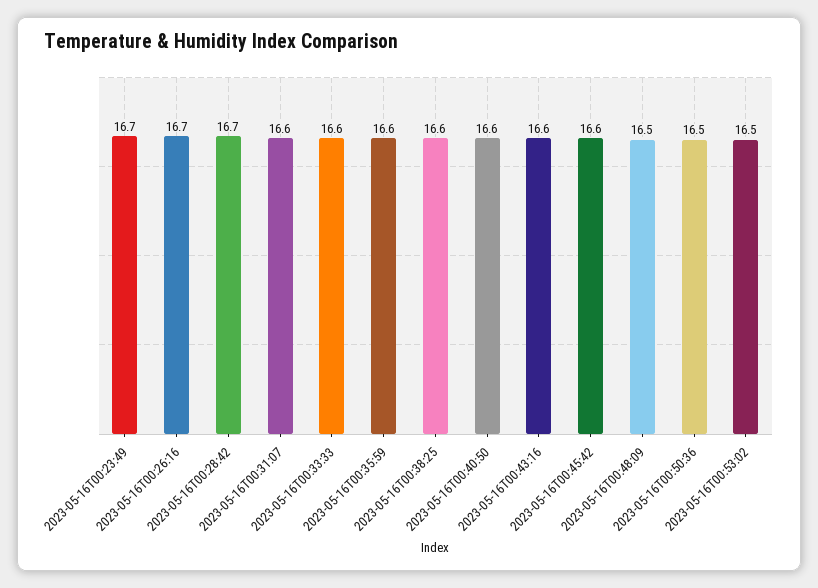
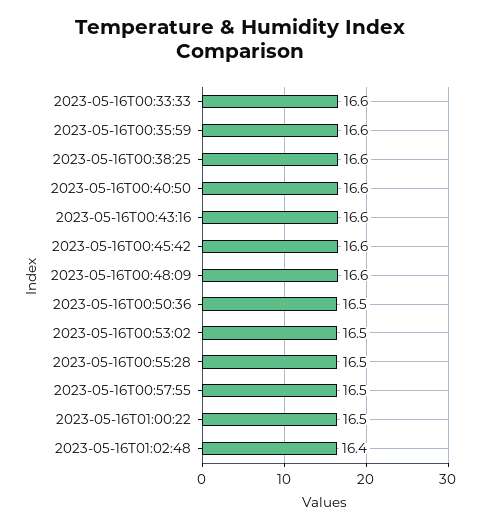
2023-05-16T00:23:49: 16.7 -> none
2023-05-16T00:26:16: 16.7 -> none
2023-05-16T00:28:42: 16.7 -> none
2023-05-16T00:31:07: 16.6 -> none
2023-05-16T00:48:09: 16.5 -> 16.6
2023-05-16T00:55:28: none -> 16.5
2023-05-16T00:57:55: none -> 16.5
2023-05-16T01:00:22: none -> 16.5
2023-05-16T01:02:48: none -> 16.4

